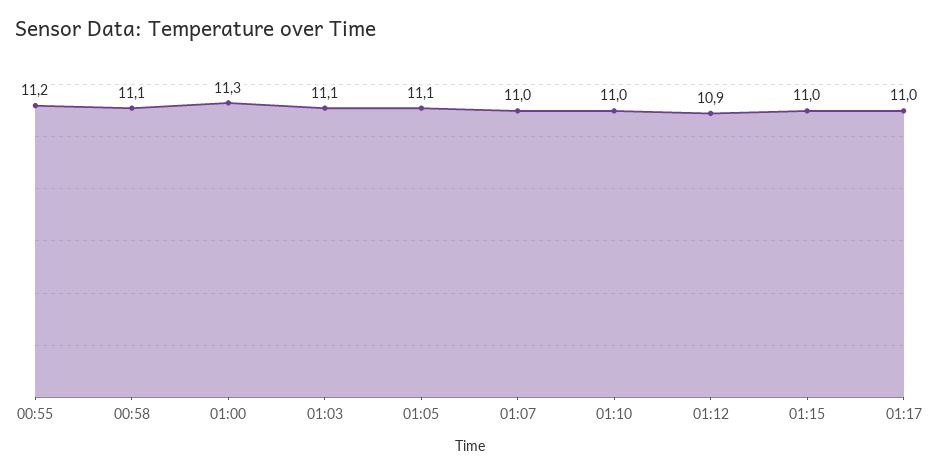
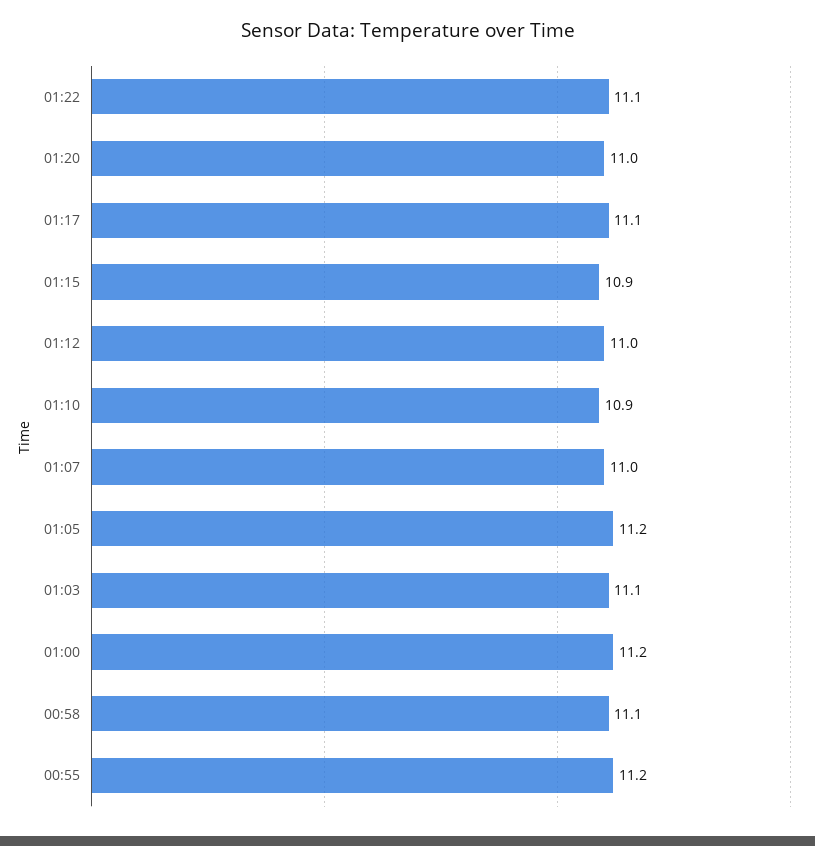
01:00: 11.3 -> 11.2
01:05: 11.1 -> 11.2
01:10: 11 -> 10.9
01:12: 10.9 -> 11
01:15: 11 -> 10.9
01:17: 11 -> 11.1
01:22: none -> 11.1
01:20: none -> 11

